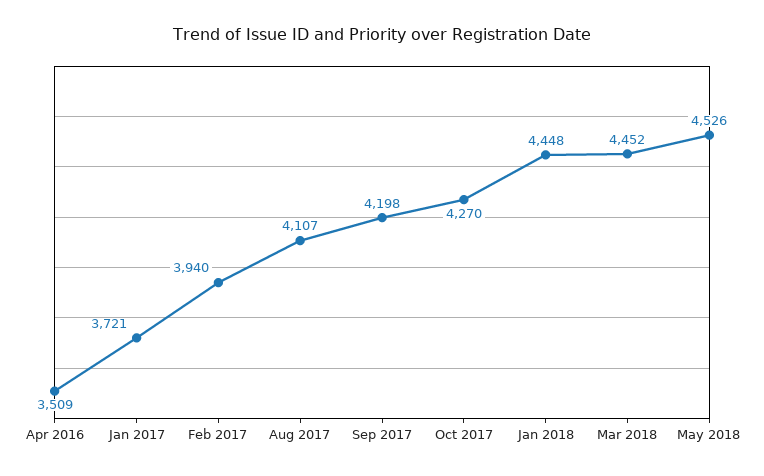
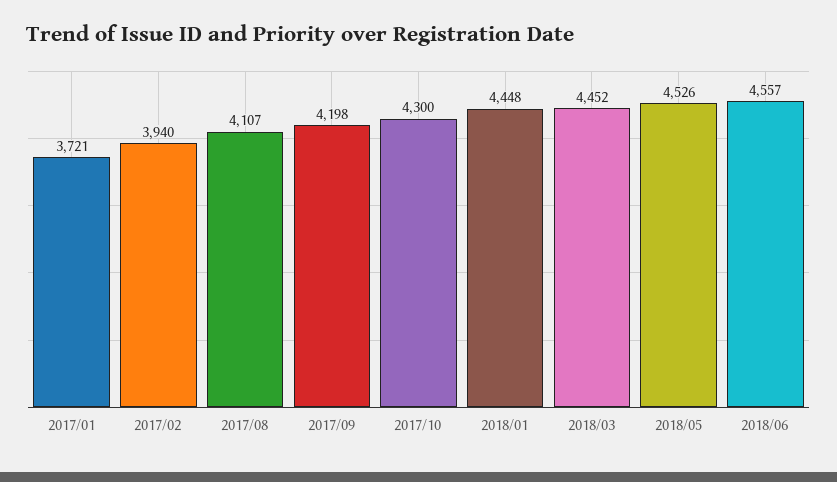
Apr 2016: 3509 -> none
Oct 2017: 4270 -> 4300
2018/06: none -> 4557

